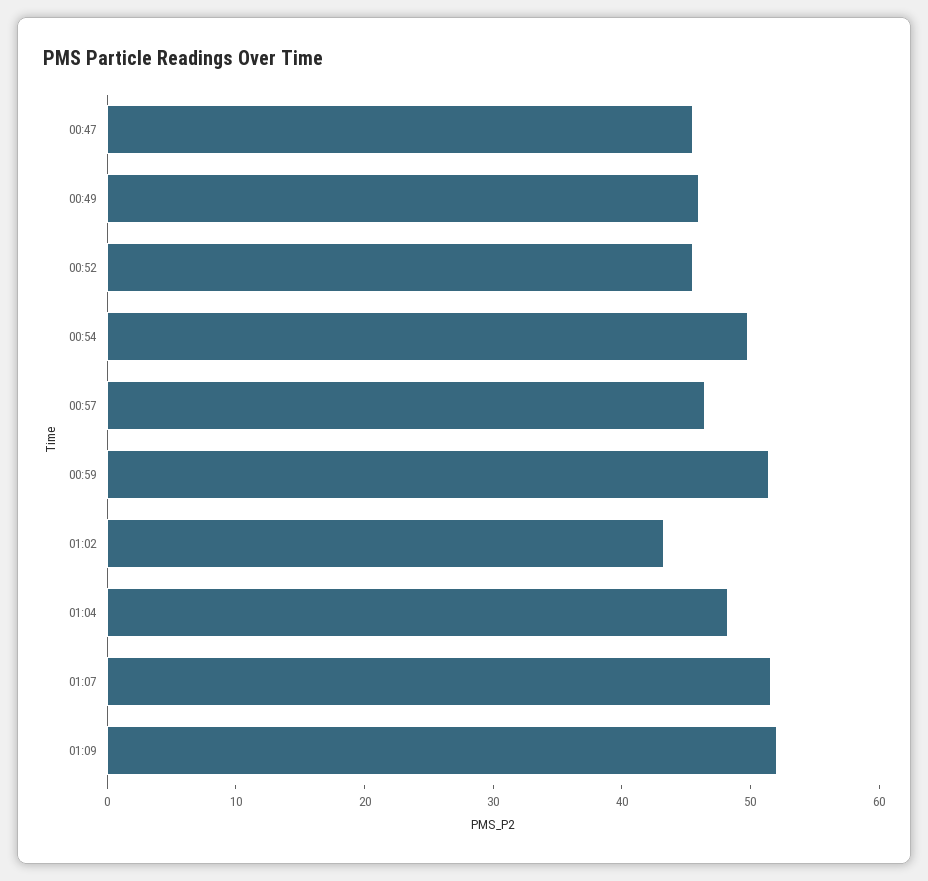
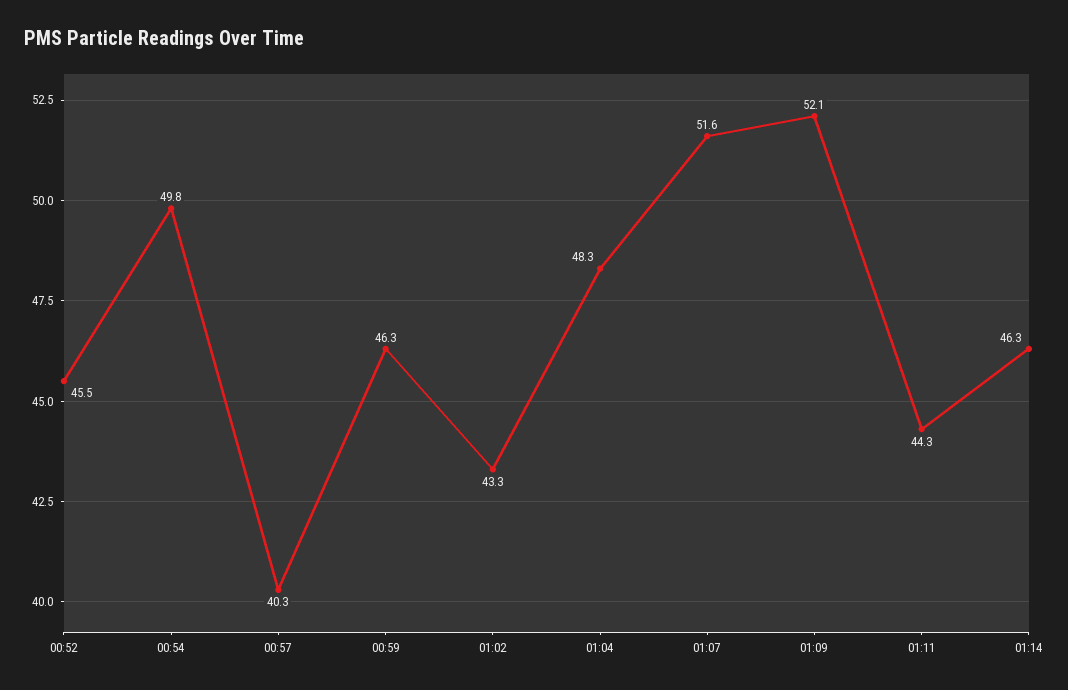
00:47: 46 -> none
00:49: 46 -> none
00:57: 46 -> 40.3
00:59: 52 -> 46.3
01:11: none -> 44.3
01:14: none -> 46.3

